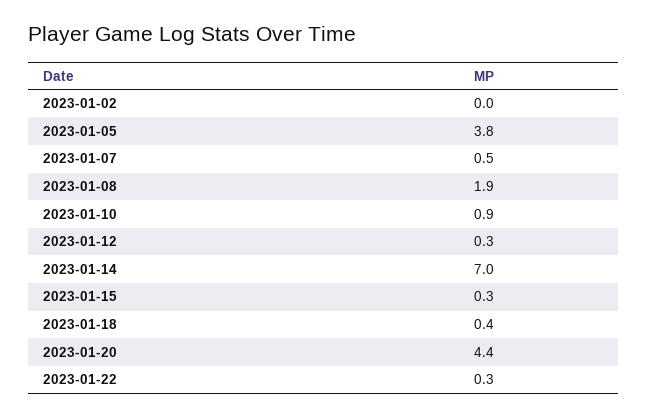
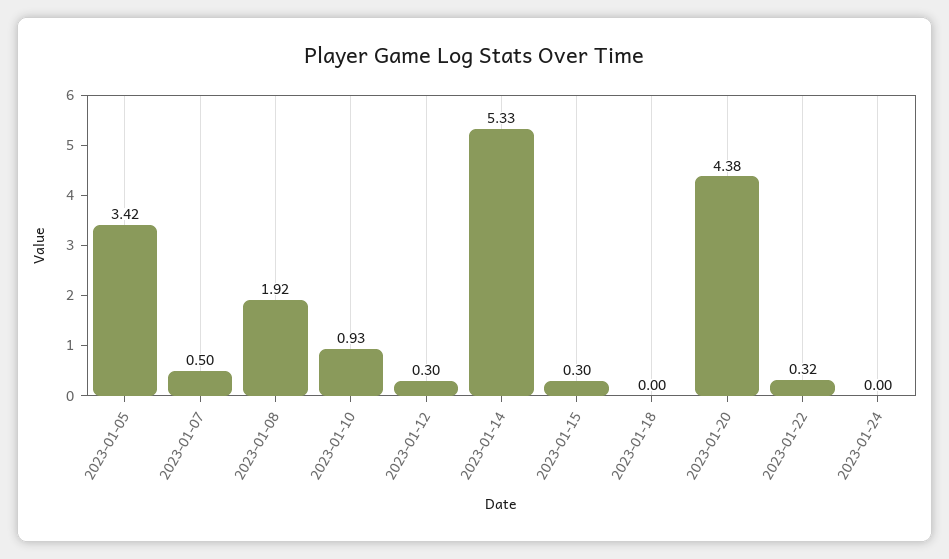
2023-01-02: 0 -> none
2023-01-05: 3.8 -> 3.42
2023-01-14: 7 -> 5.33
2023-01-18: 0.4 -> 0
2023-01-24: none -> 0

